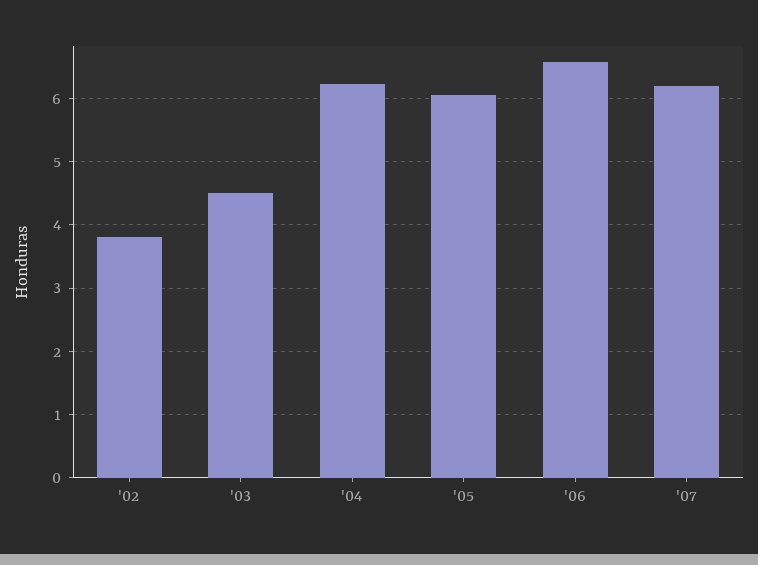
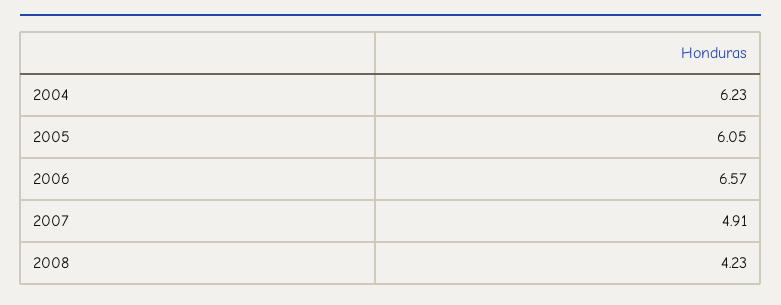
'02: 3.8 -> none
'03: 4.5 -> none
'07: 6.2 -> 4.91
2008: none -> 4.23

